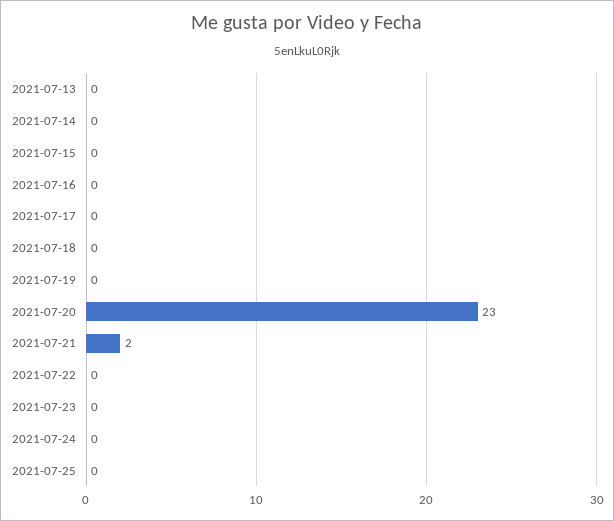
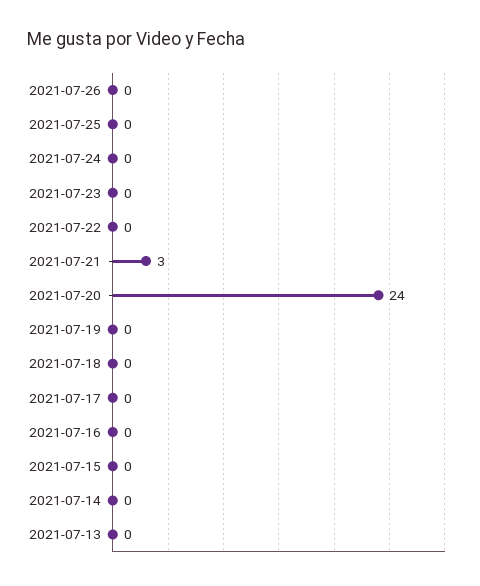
2021-07-20: 23 -> 24
2021-07-21: 2 -> 3
2021-07-26: none -> 0

